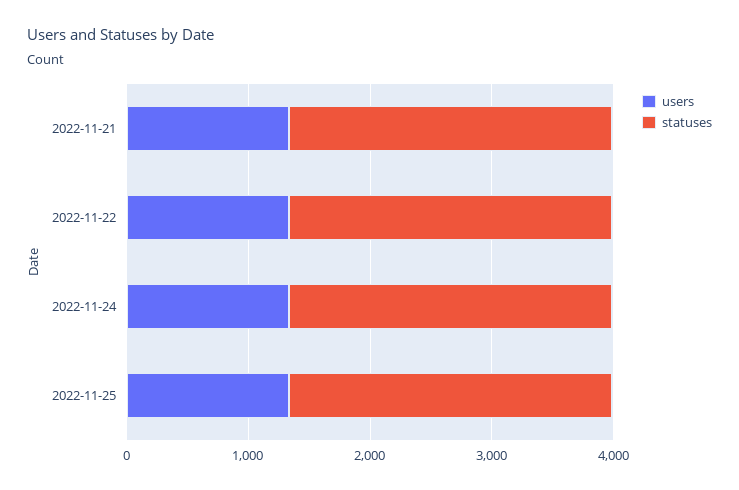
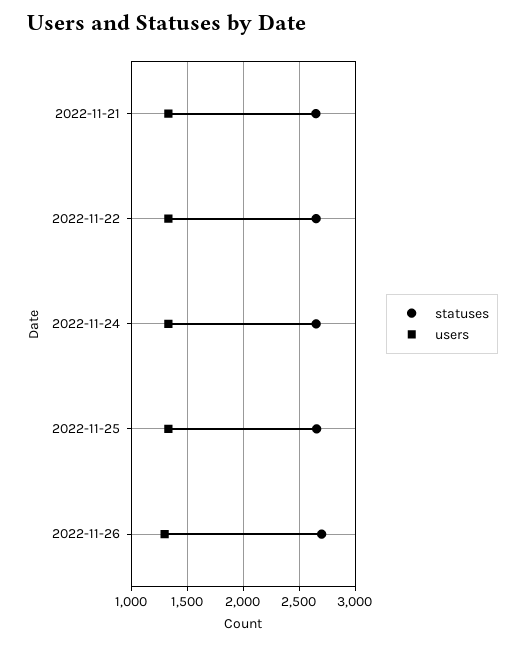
statuses, 2022-11-26: none -> 2700
users, 2022-11-26: none -> 1300

